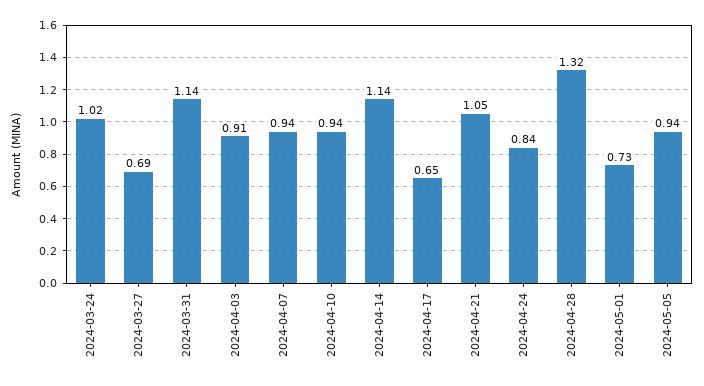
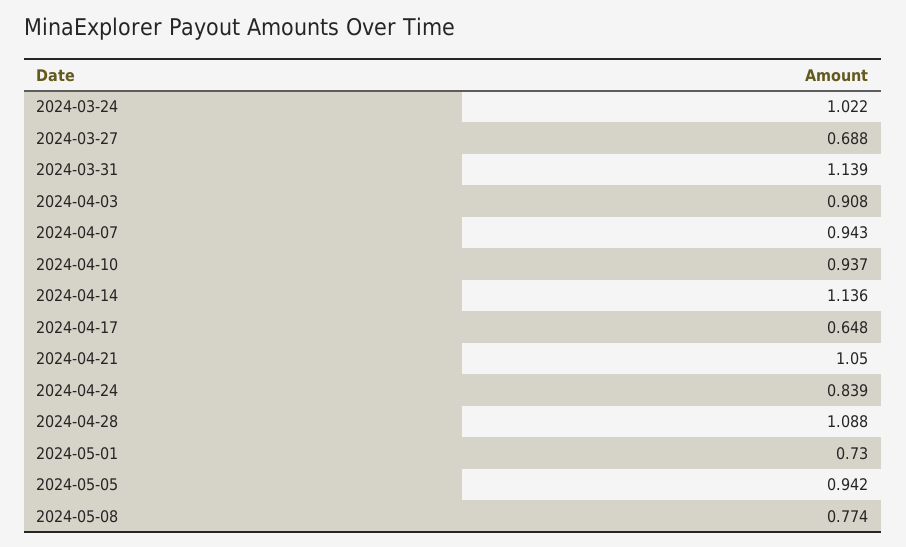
2024-04-28: 1.32 -> 1.088
2024-05-08: none -> 0.774

